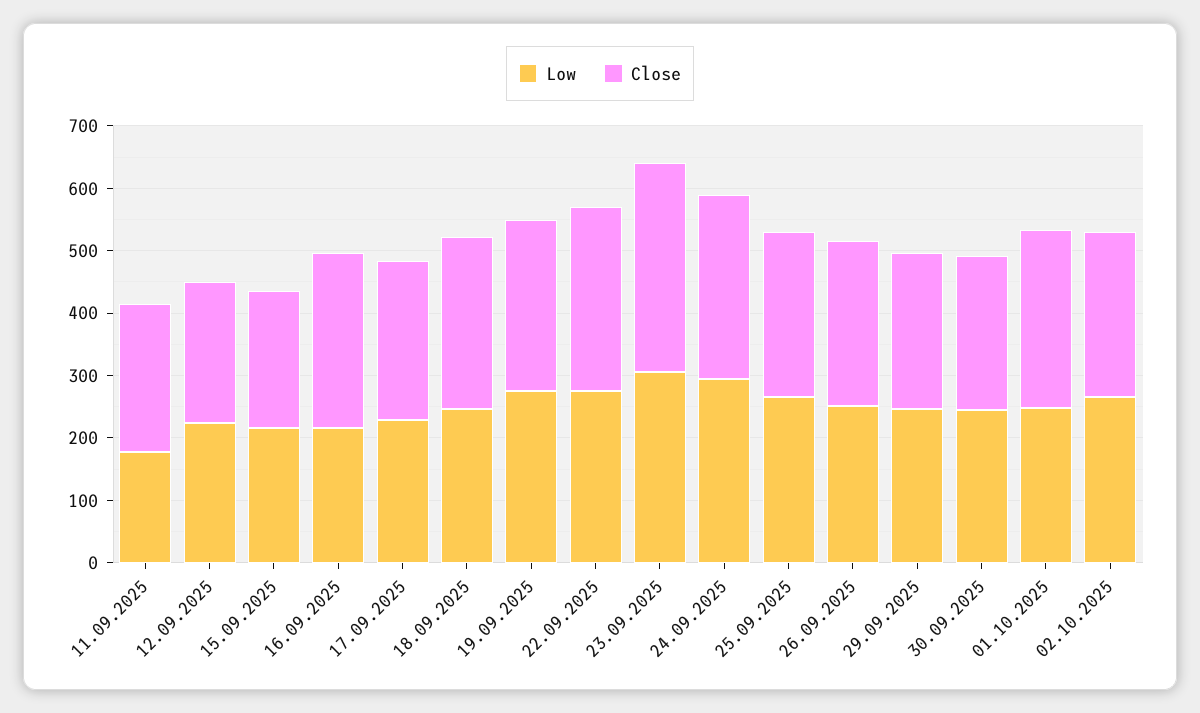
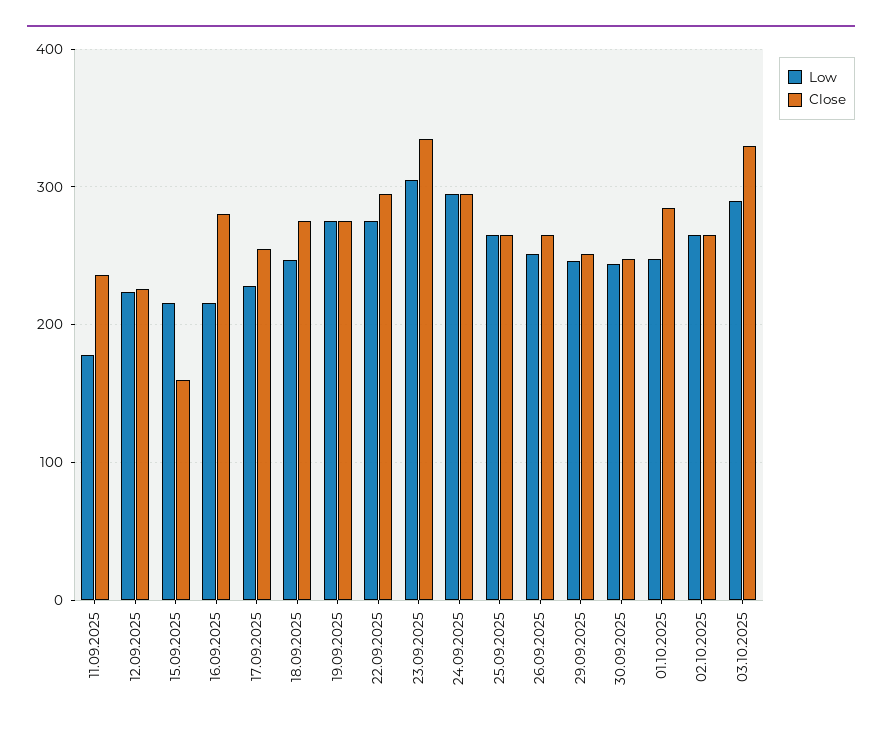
Close, 15.09.2025: 220 -> 160
Low, 03.10.2025: none -> 290
Close, 03.10.2025: none -> 330

